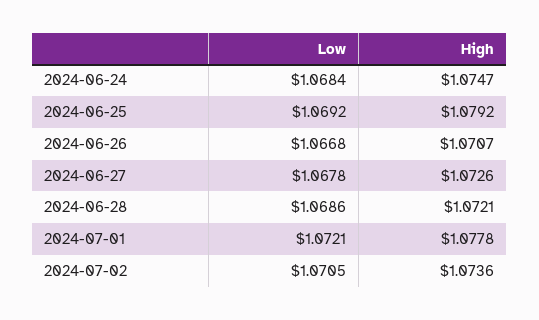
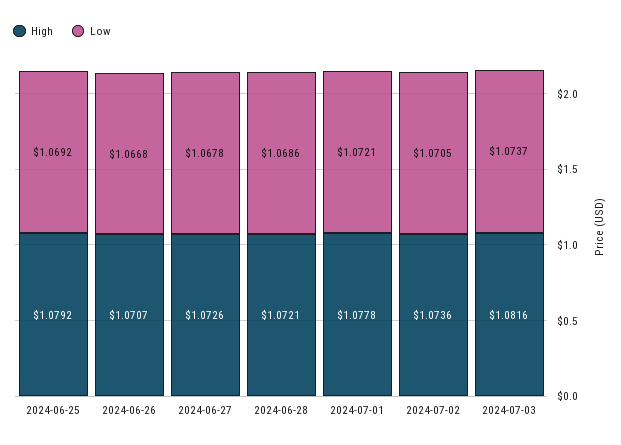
Low, 2024-06-24: 1.0684 -> none
High, 2024-06-24: 1.0747 -> none
High, 2024-07-03: none -> 1.0816
Low, 2024-07-03: none -> 1.0737

